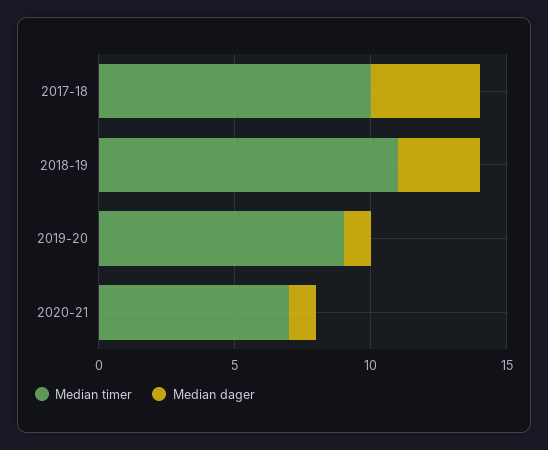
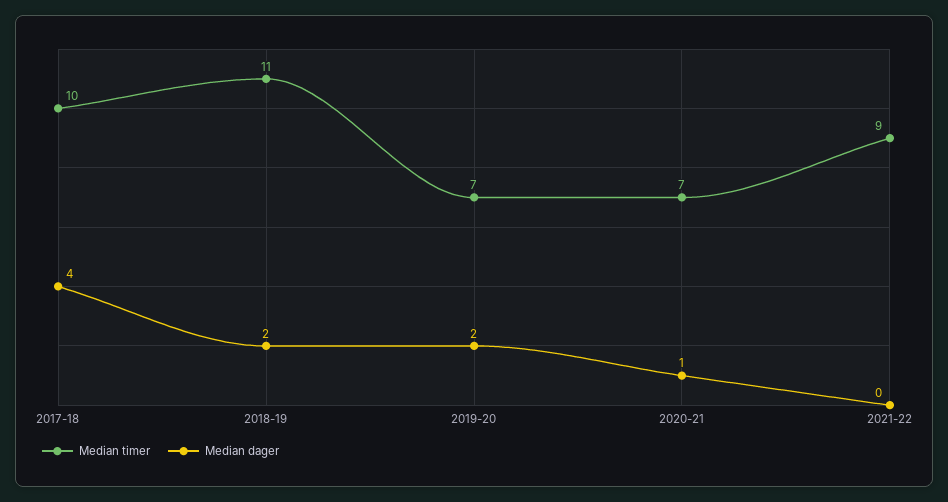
Median dager, 2018-19: 3 -> 2
Median timer, 2019-20: 9 -> 7
Median dager, 2019-20: 1 -> 2
Median timer, 2021-22: none -> 9
Median dager, 2021-22: none -> 0

